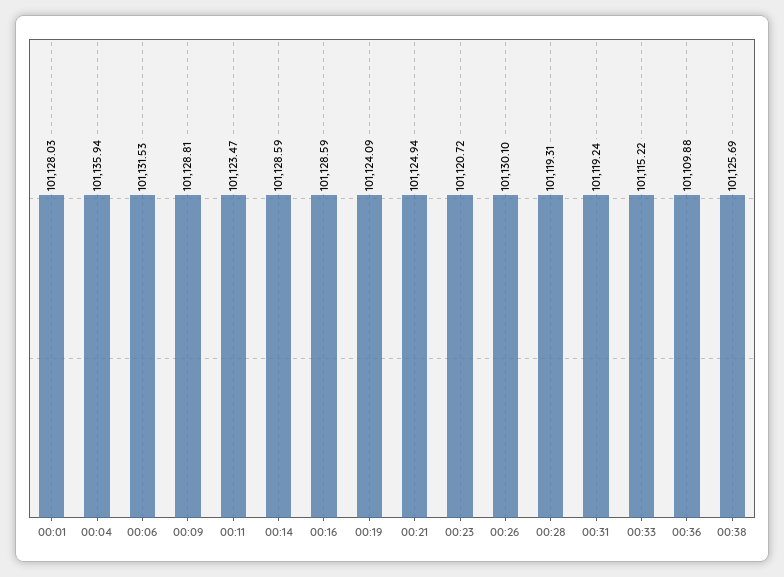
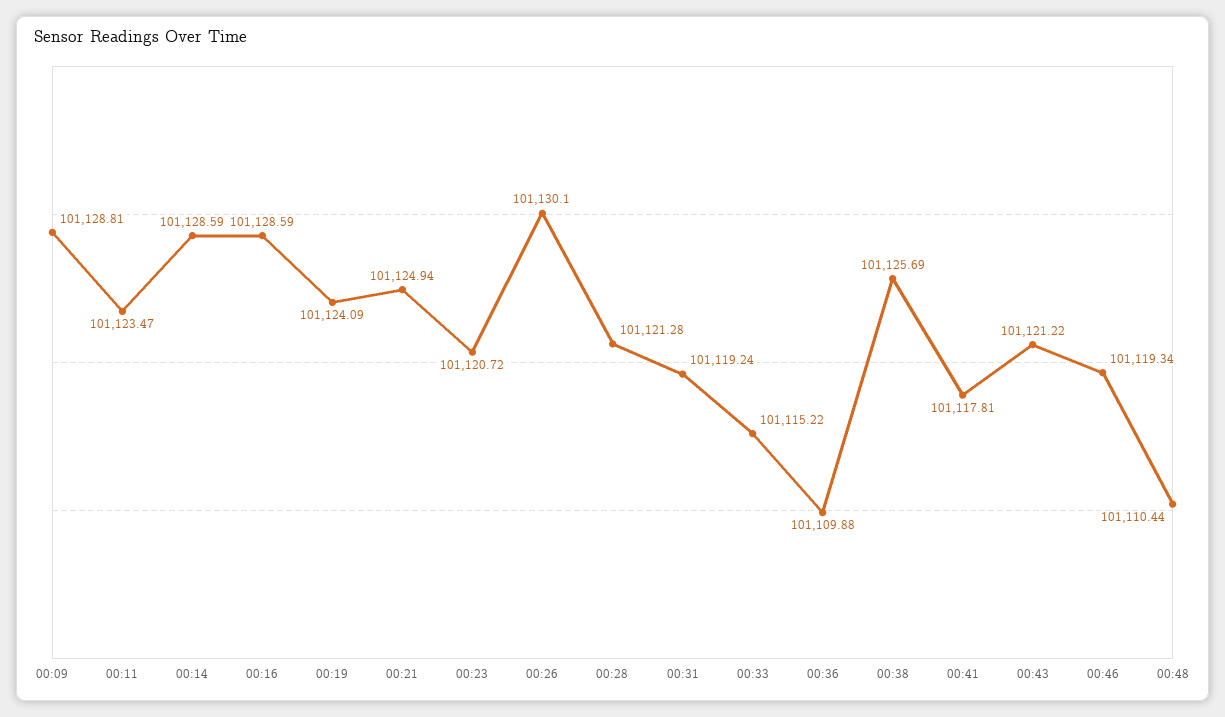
00:01: 101128.03 -> none
00:04: 101135.94 -> none
00:06: 101131.53 -> none
00:28: 101119.31 -> 101121.28
00:41: none -> 101117.81
00:43: none -> 101121.22
00:46: none -> 101119.34
00:48: none -> 101110.44

